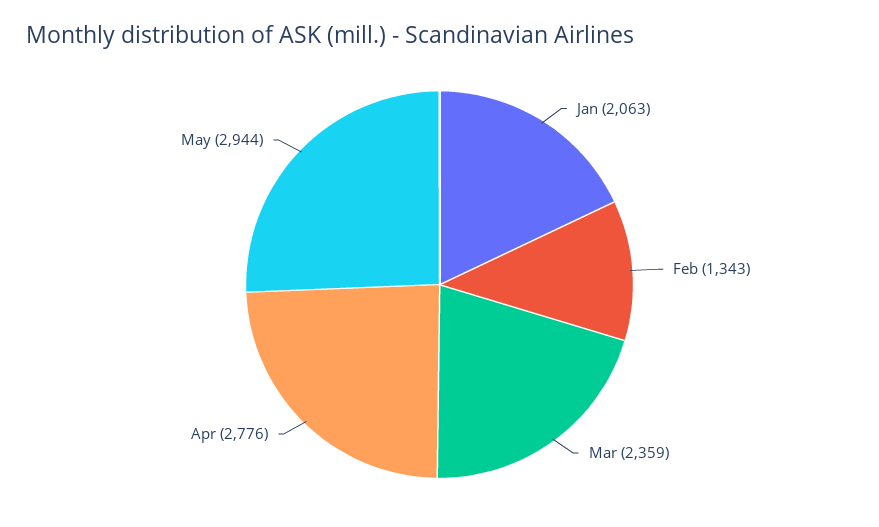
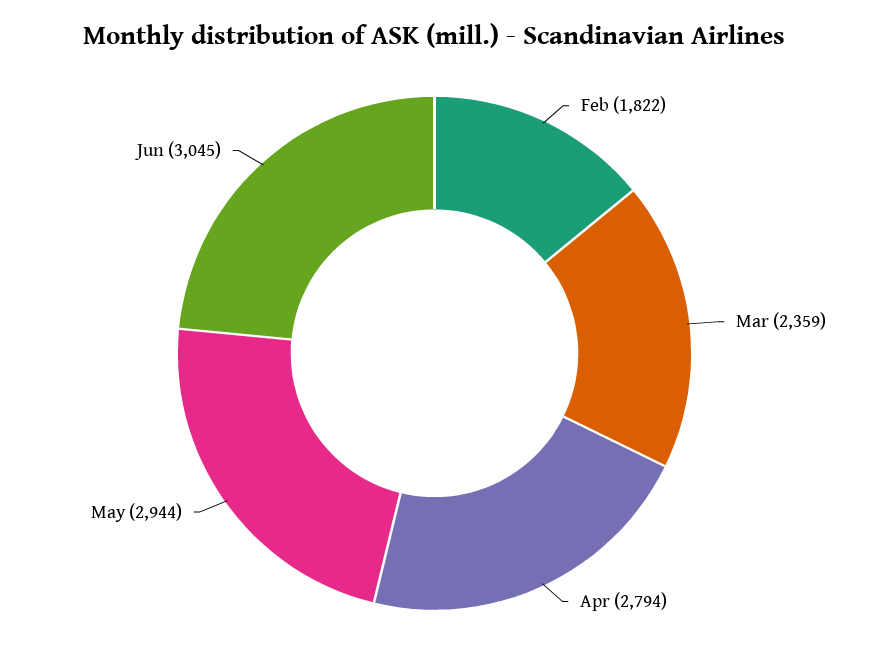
Jan: 2063 -> none
Feb: 1343 -> 1822
Apr: 2776 -> 2794
Jun: none -> 3045

